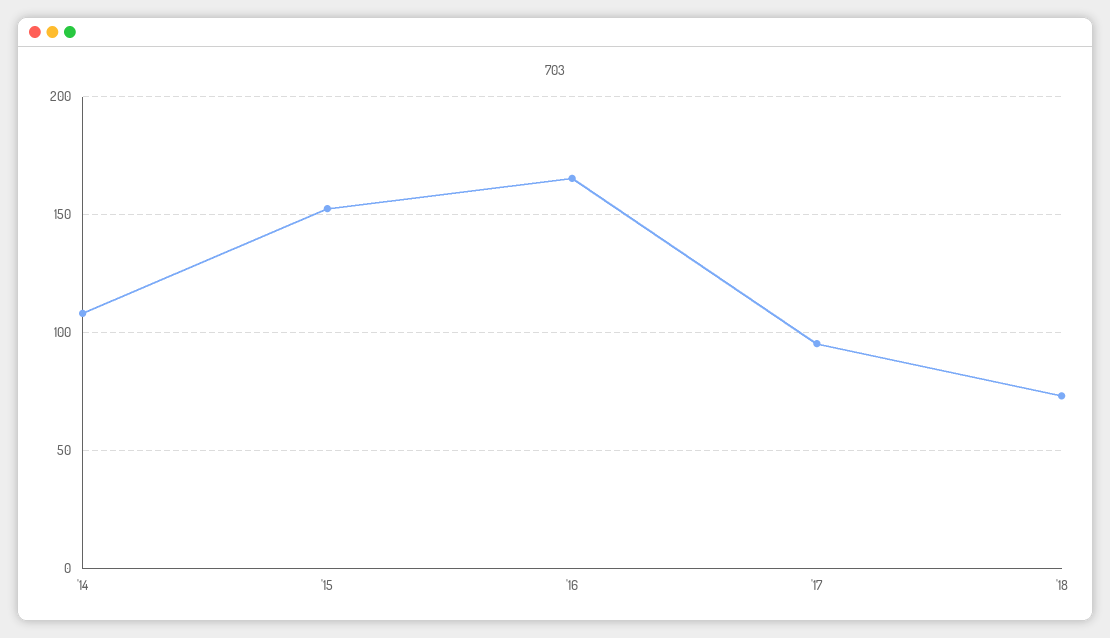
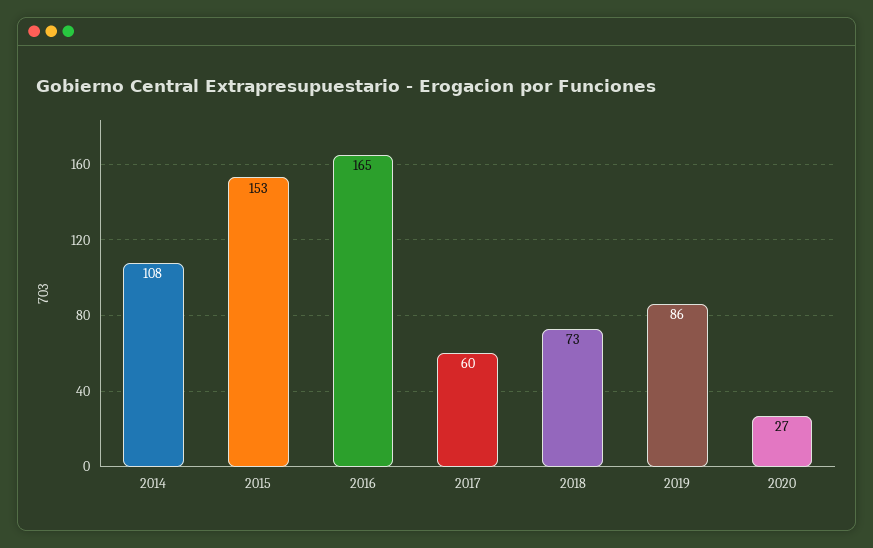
'17: 95 -> 60
2019: none -> 86
2020: none -> 27

